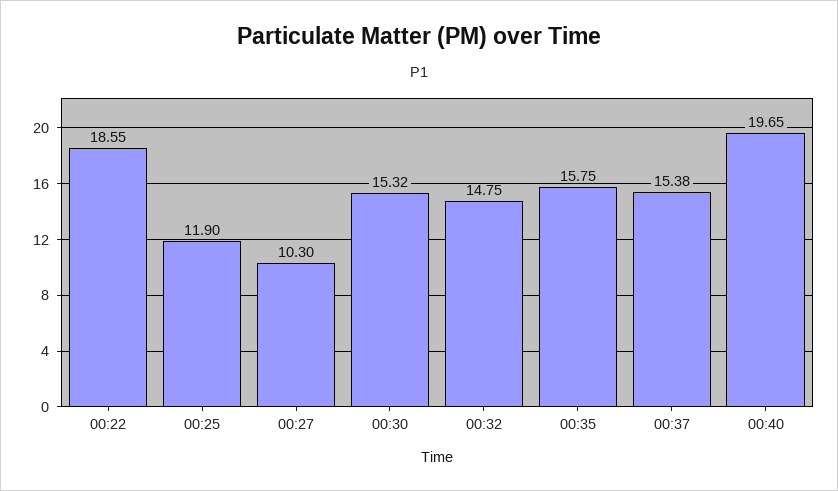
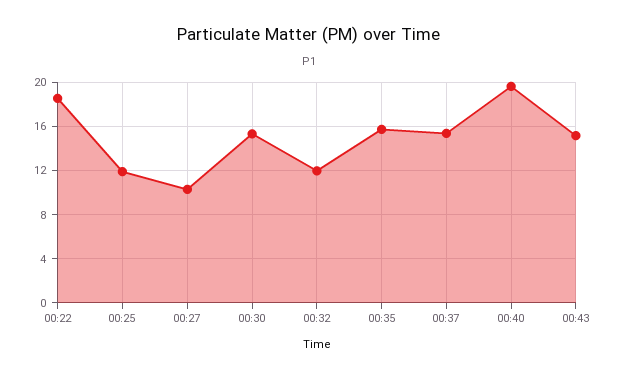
00:32: 14.75 -> 12
00:43: none -> 15

